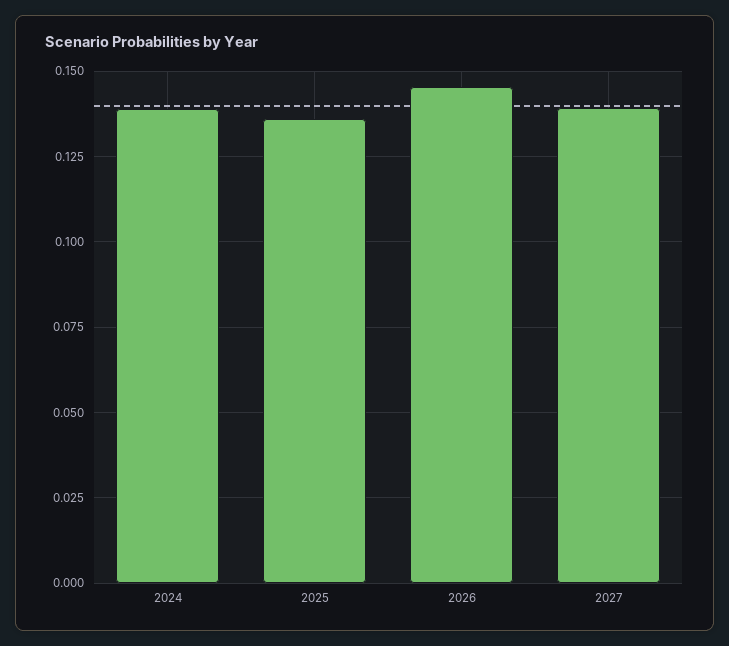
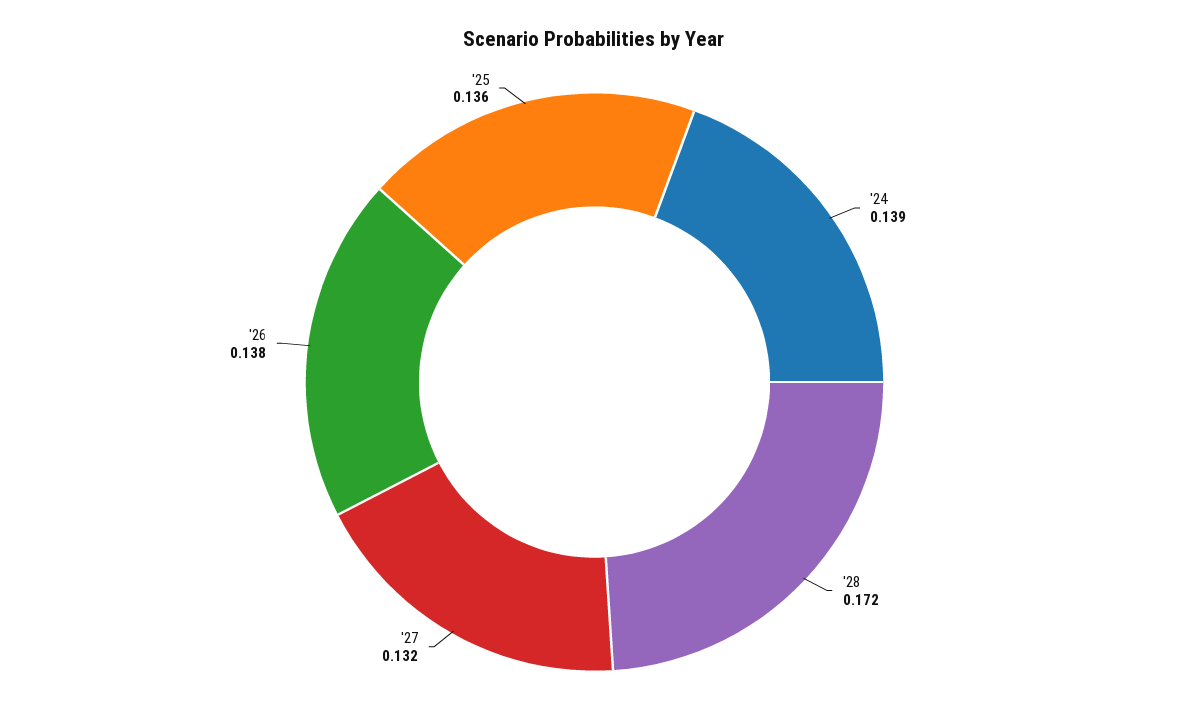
2026: 0.145 -> 0.138
2027: 0.14 -> 0.132
'28: none -> 0.172

